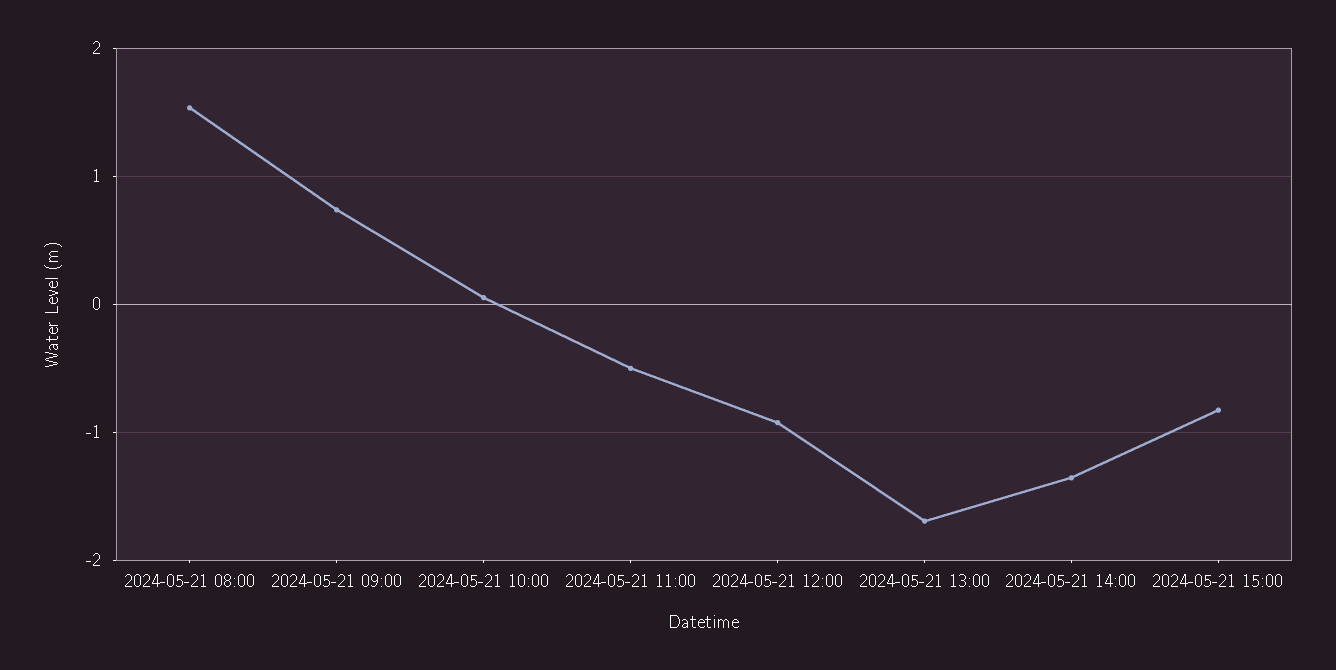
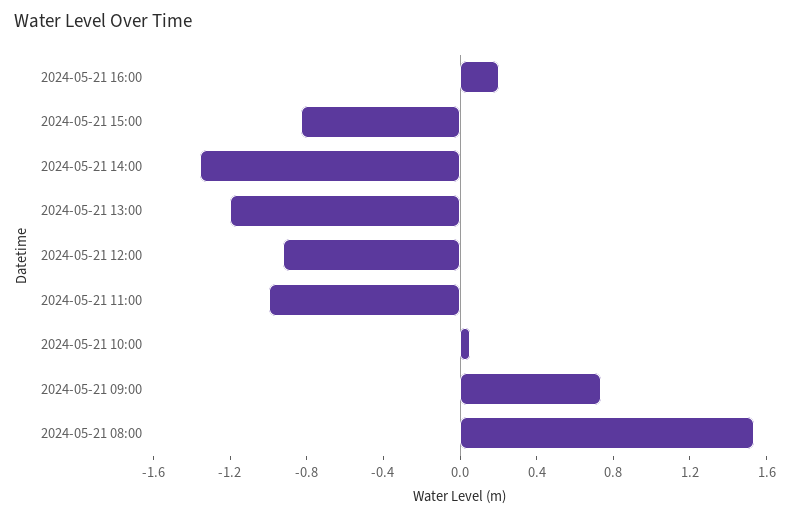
2024-05-21 11:00: -0.5 -> -1
2024-05-21 13:00: -1.7 -> -1.2
2024-05-21 16:00: none -> 0.2

